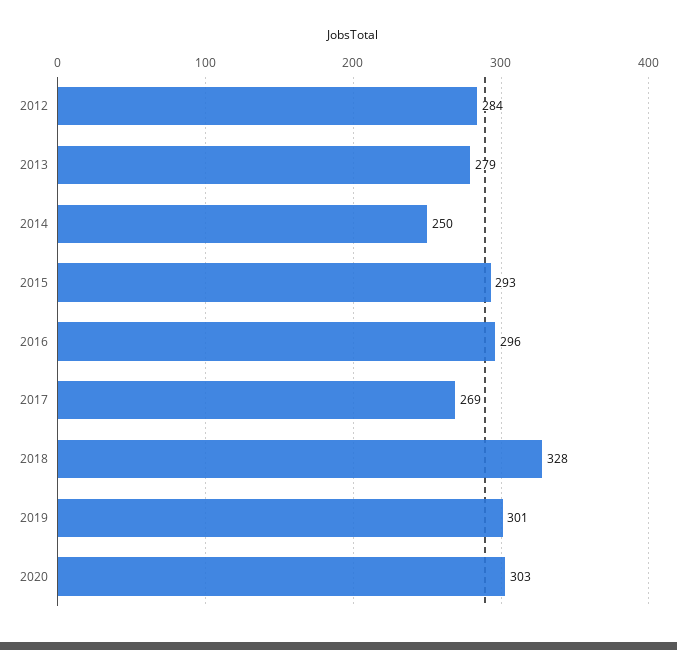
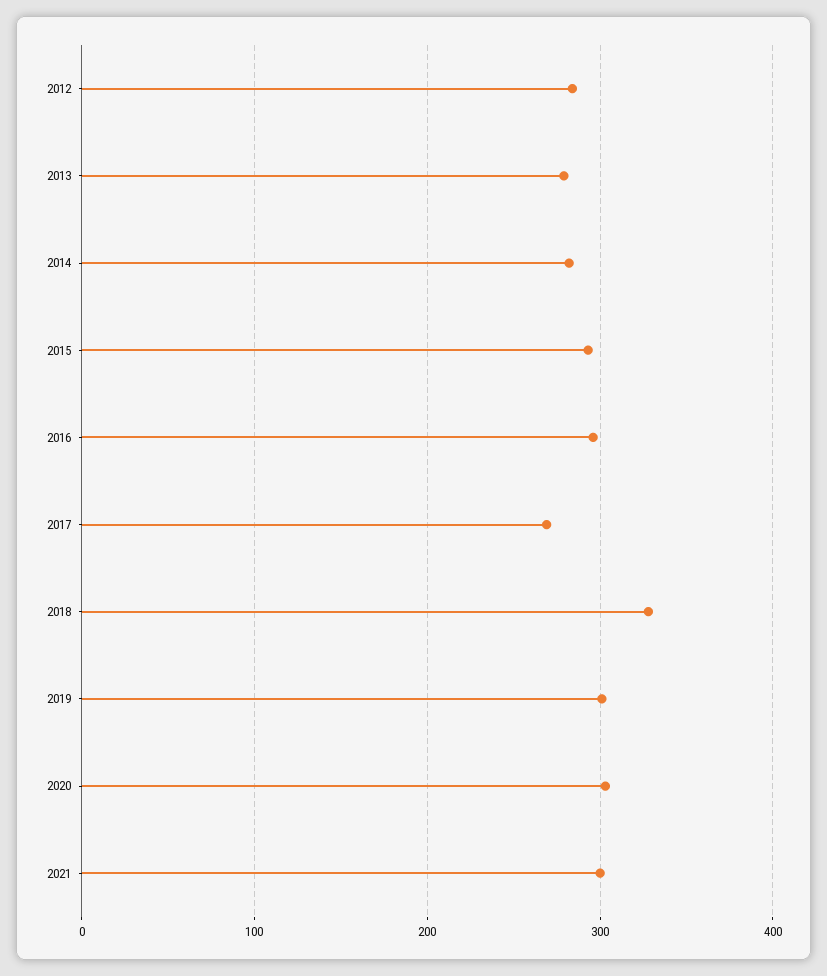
2014: 250 -> 280
2021: none -> 300

